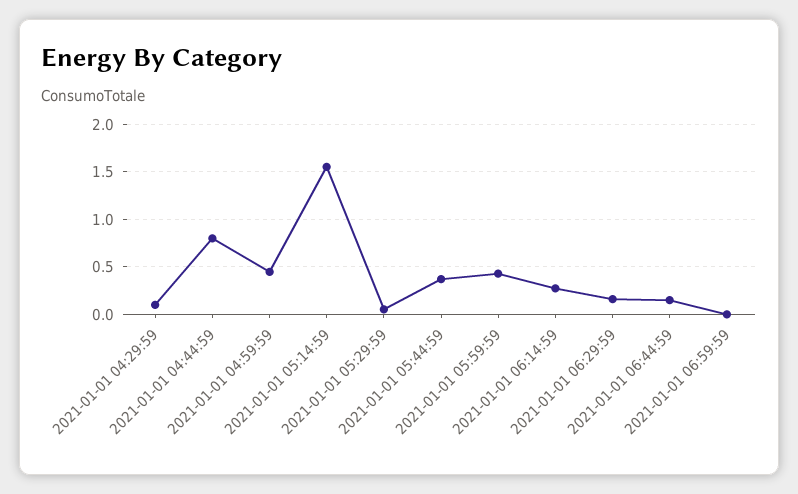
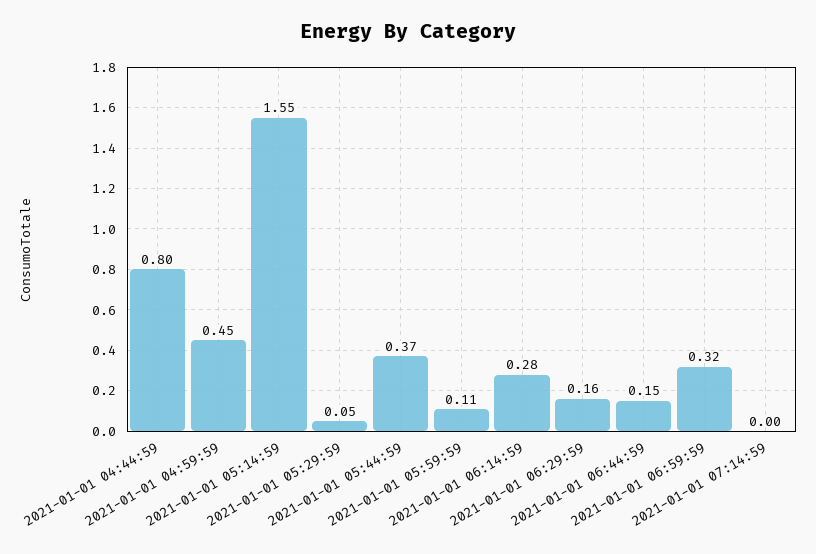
2021-01-01 04:29:59: 0.1 -> none
2021-01-01 05:59:59: 0.4 -> 0.11
2021-01-01 06:59:59: 0 -> 0.32
2021-01-01 07:14:59: none -> 0

